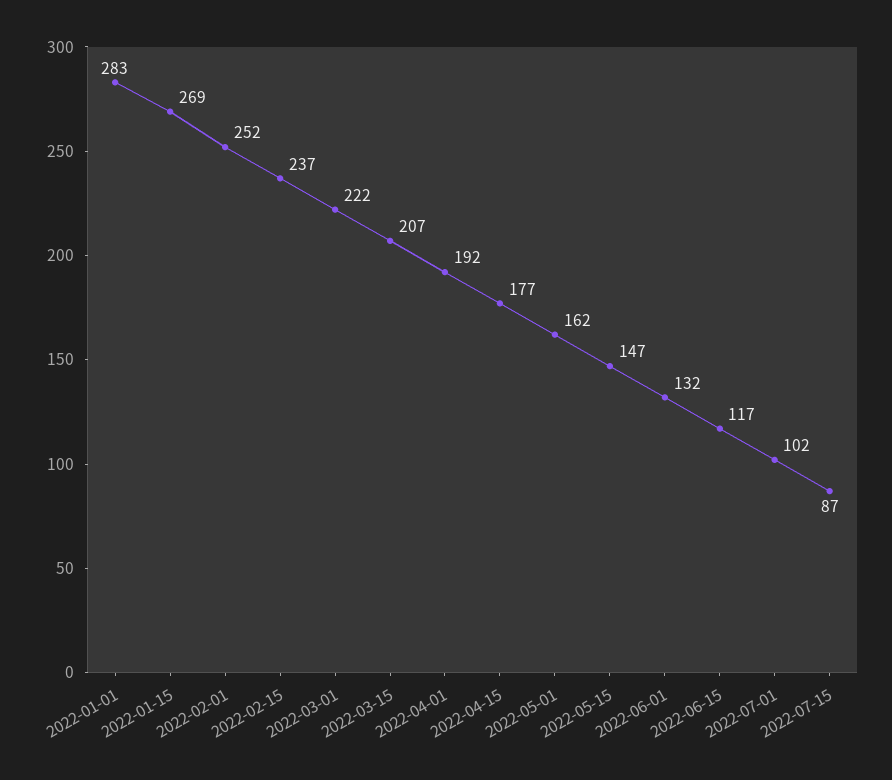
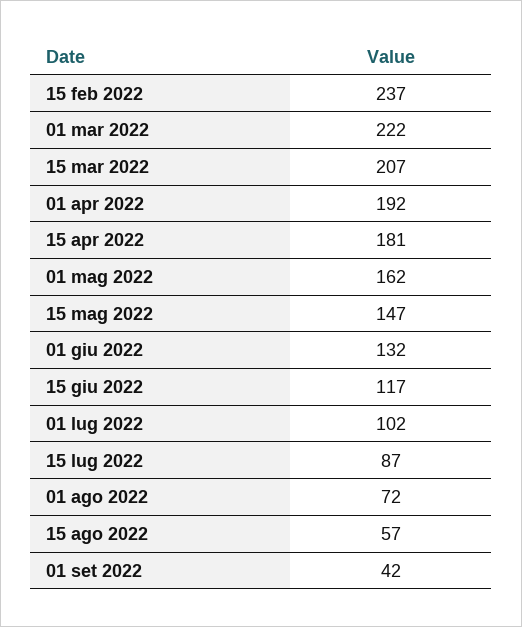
2022-01-01: 283 -> none
2022-01-15: 269 -> none
2022-02-01: 252 -> none
2022-04-15: 177 -> 181
01 ago 2022: none -> 72
15 ago 2022: none -> 57
01 set 2022: none -> 42

